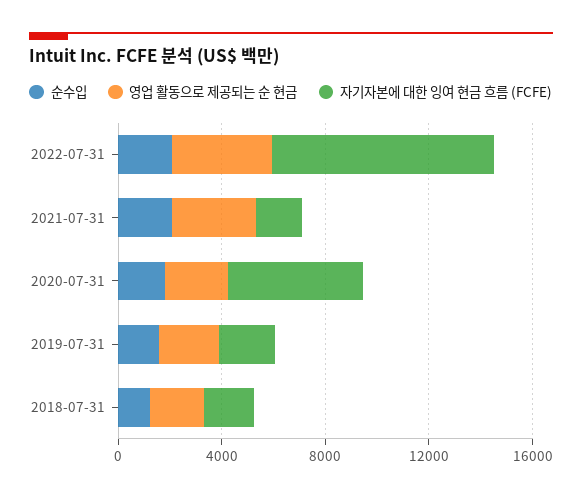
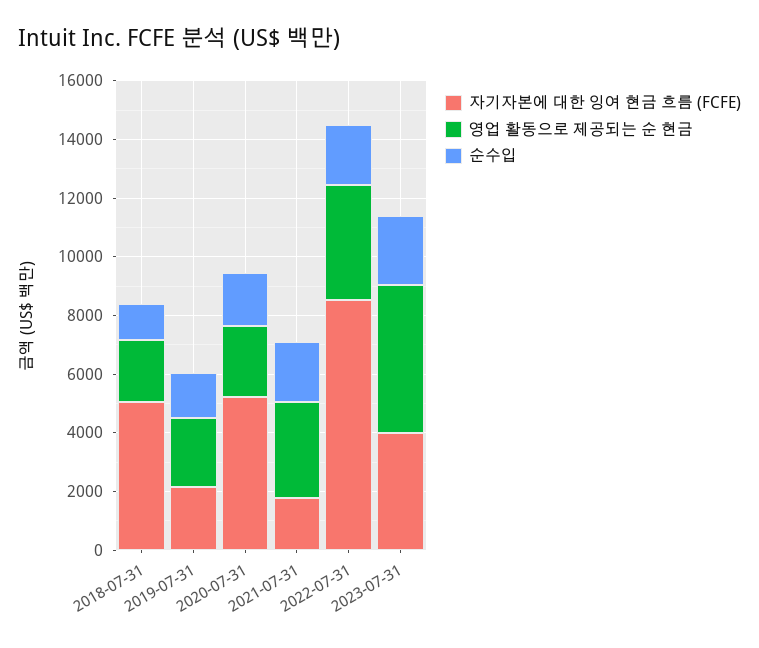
자기자본에 대한 잉여 현금 흐름 (FCFE), 2018-07-31: 2000 -> 5000
자기자본에 대한 잉여 현금 흐름 (FCFE), 2023-07-31: none -> 4000
영업 활동으로 제공되는 순 현금, 2023-07-31: none -> 5000
순수입, 2023-07-31: none -> 2500

